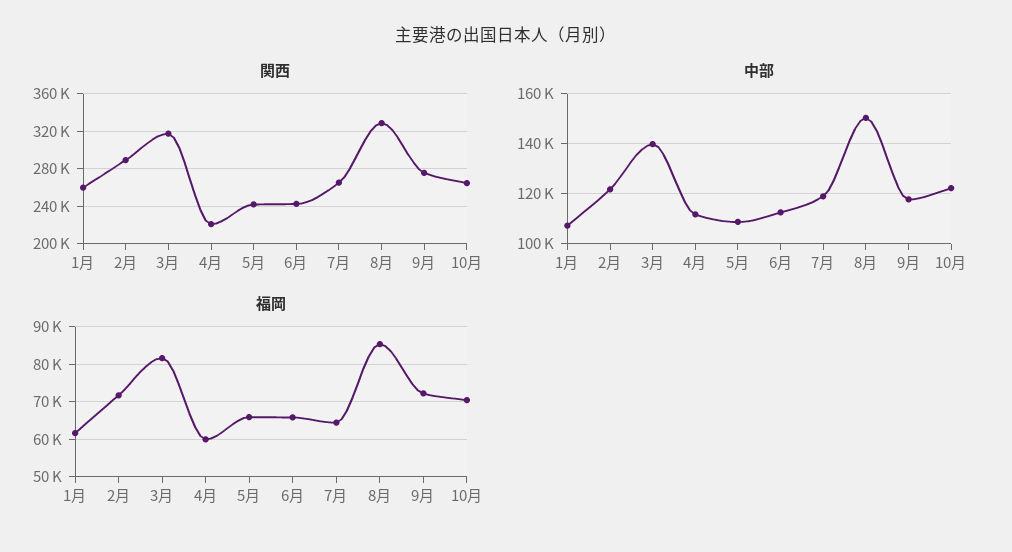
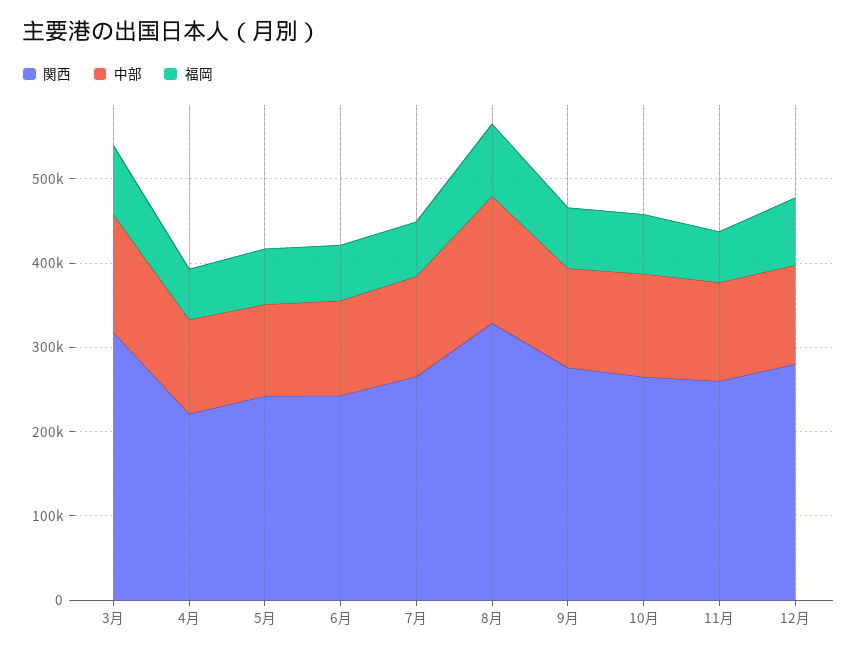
関西, 1月: 260000 -> none
関西, 2月: 290000 -> none
中部, 1月: 107500 -> none
中部, 2月: 122500 -> none
福岡, 1月: 62000 -> none
福岡, 2月: 72000 -> none
関西, 11月: none -> 260000
中部, 11月: none -> 120000
福岡, 11月: none -> 60000
関西, 12月: none -> 280000
中部, 12月: none -> 120000
福岡, 12月: none -> 80000

